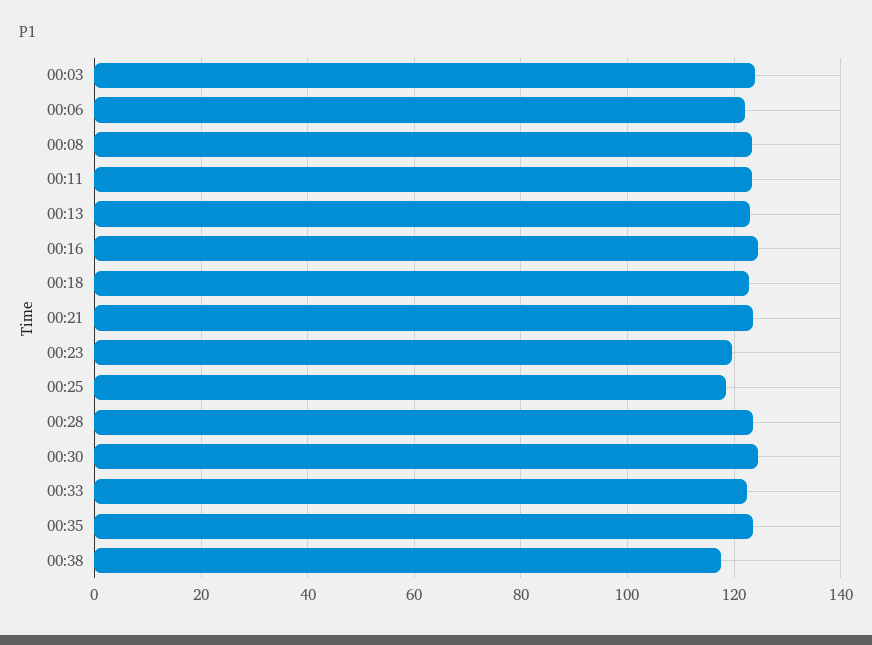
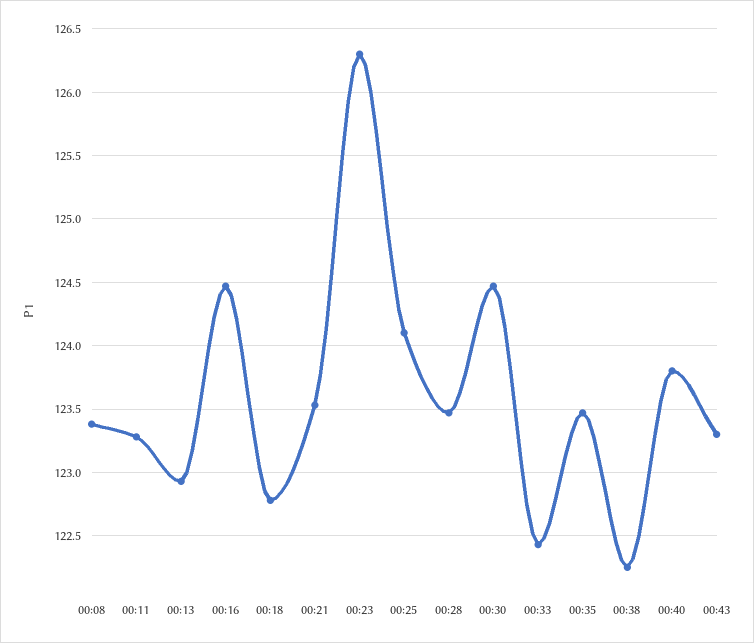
00:03: 124 -> none
00:06: 122 -> none
00:23: 120 -> 126.3
00:25: 118 -> 124.1
00:38: 118 -> 122.25
00:40: none -> 123.8
00:43: none -> 123.3

